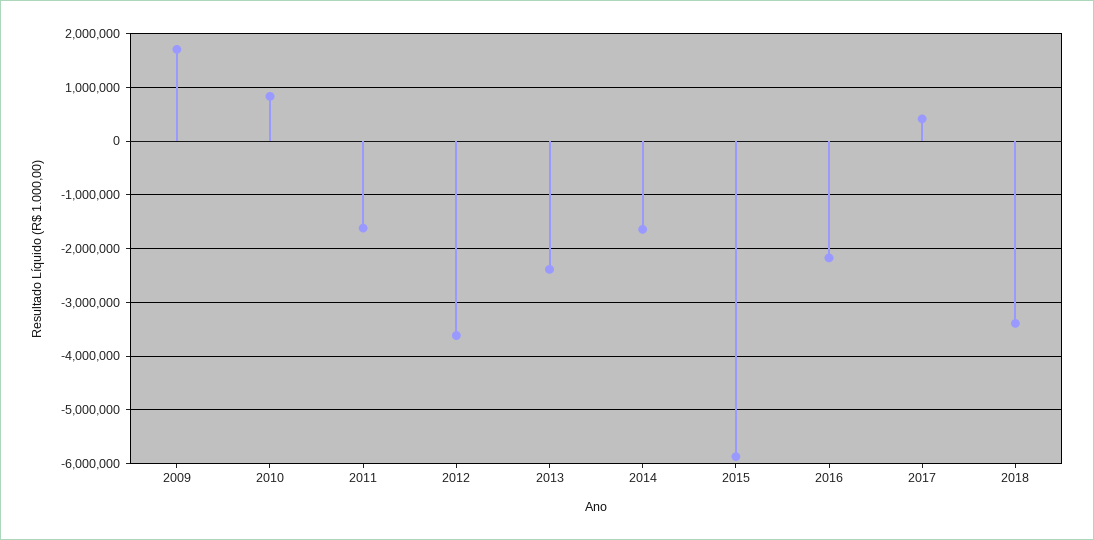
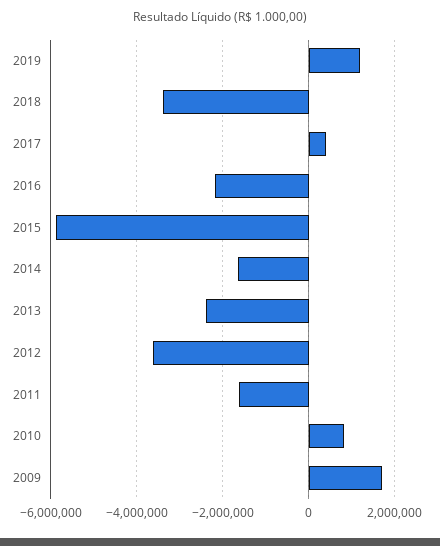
2019: none -> 1200000

